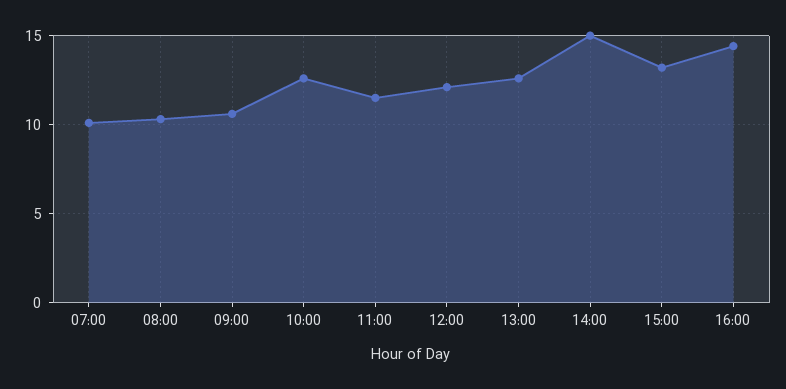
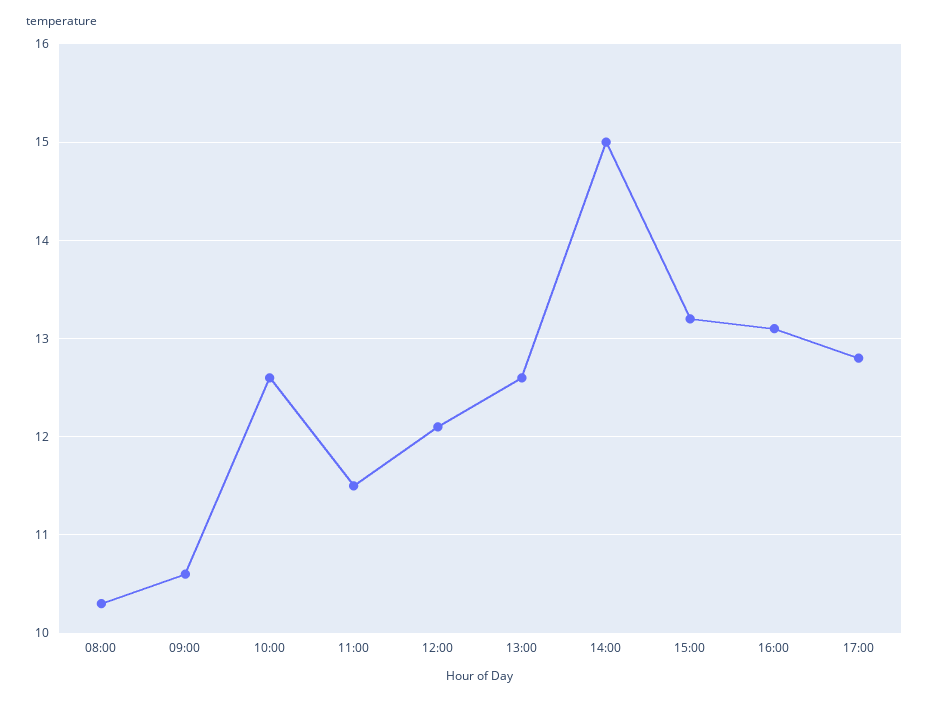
07:00: 10 -> none
16:00: 14.5 -> 13.1
17:00: none -> 12.8

